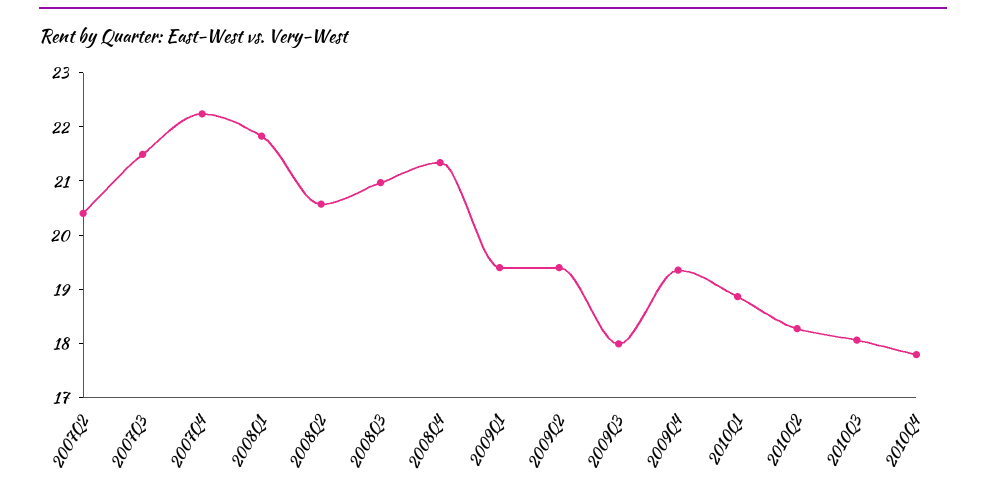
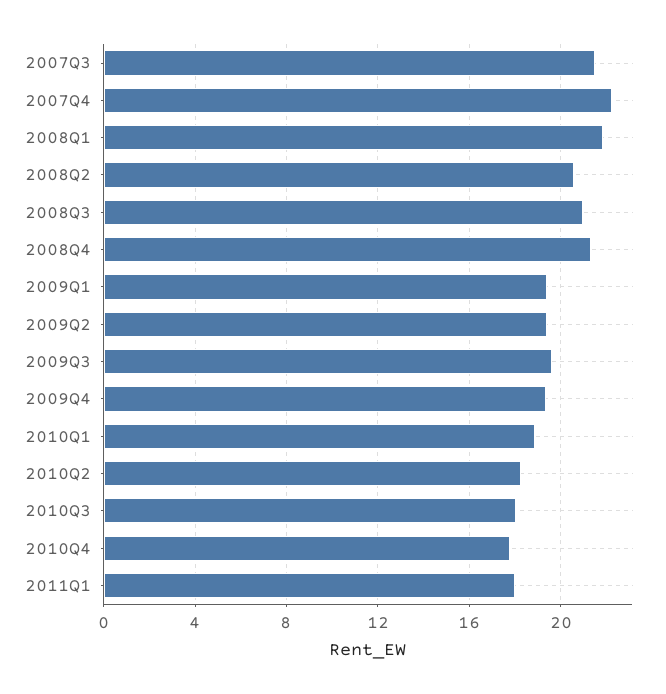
2007Q2: 20.4 -> none
2009Q3: 18 -> 19.5
2011Q1: none -> 18

